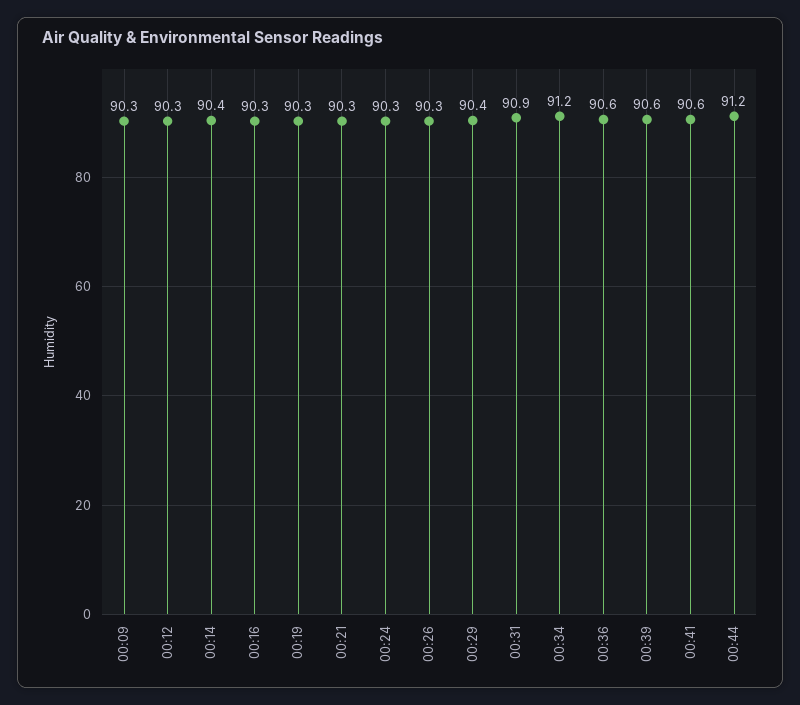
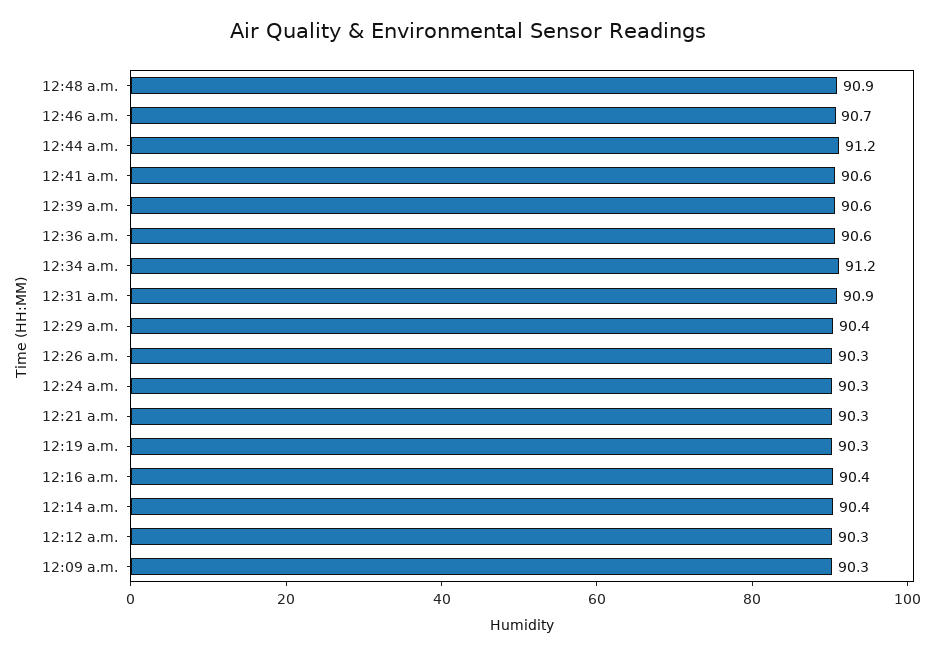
00:16: 90.3 -> 90.4
12:48 a.m.: none -> 90.9
12:46 a.m.: none -> 90.7

